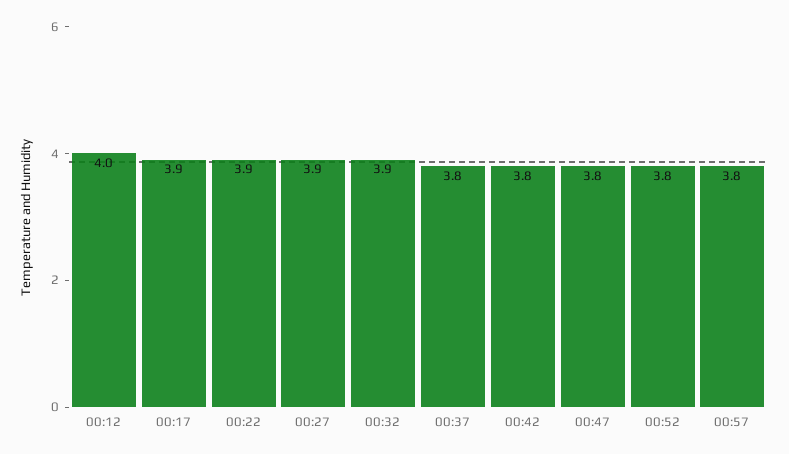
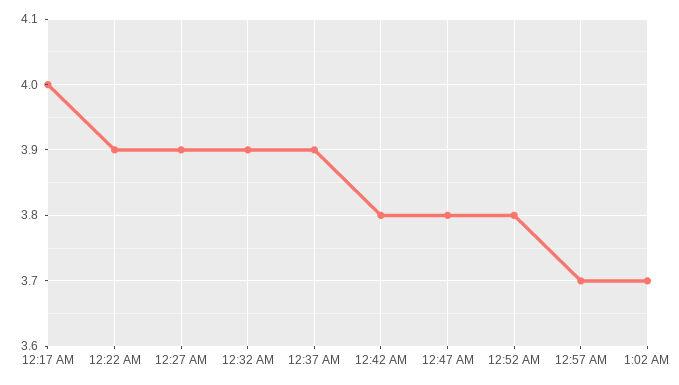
00:12: 4 -> none
00:17: 3.9 -> 4
00:37: 3.8 -> 3.9
00:57: 3.8 -> 3.7
1:02 AM: none -> 3.7

